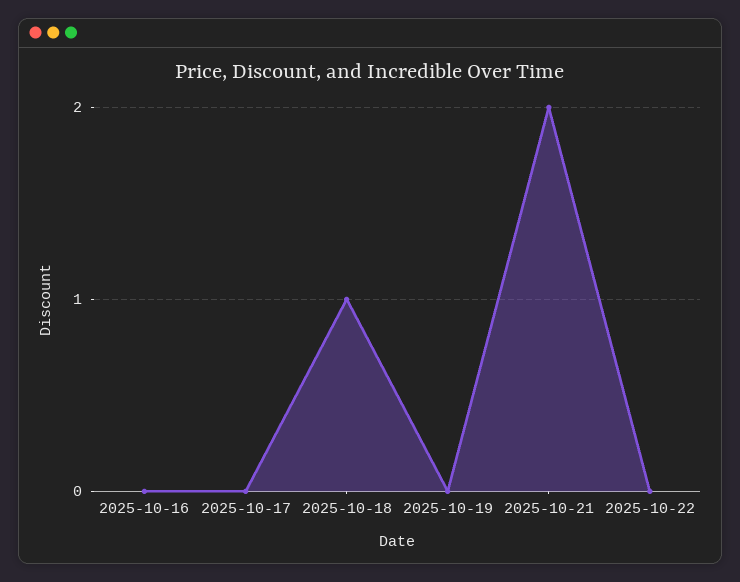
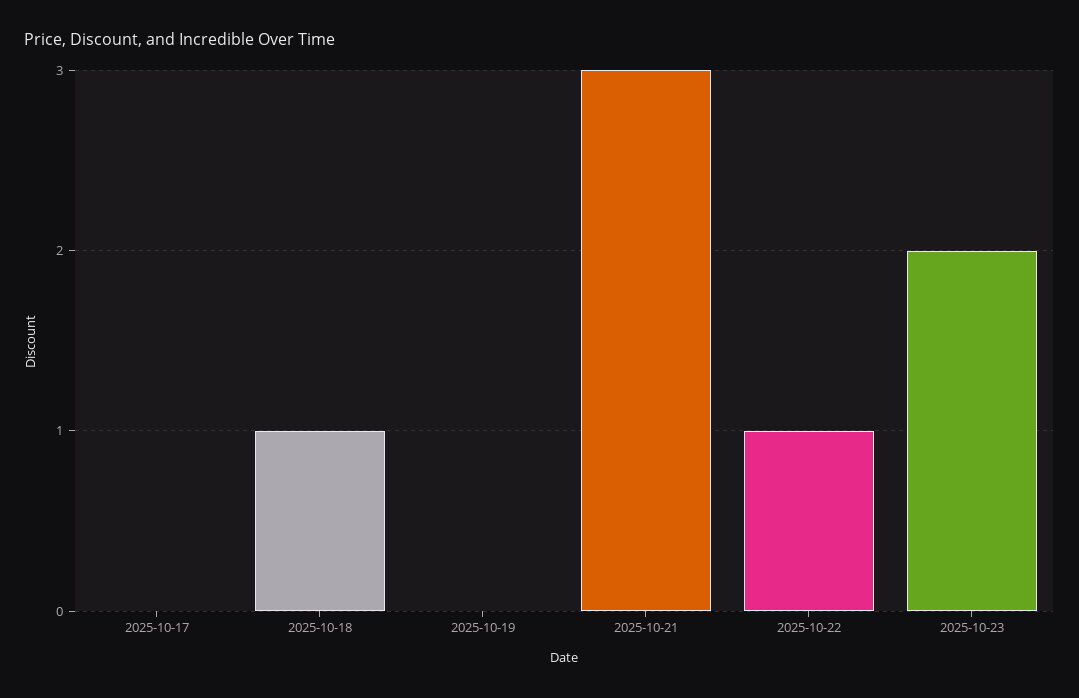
2025-10-16: 0 -> none
2025-10-21: 2 -> 3
2025-10-22: 0 -> 1
2025-10-23: none -> 2

